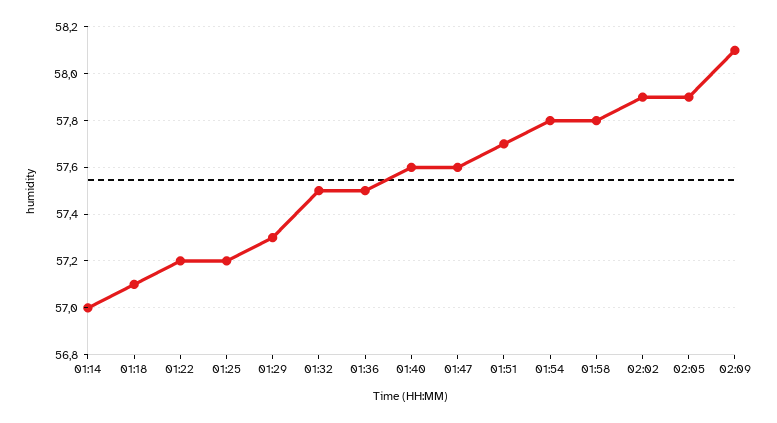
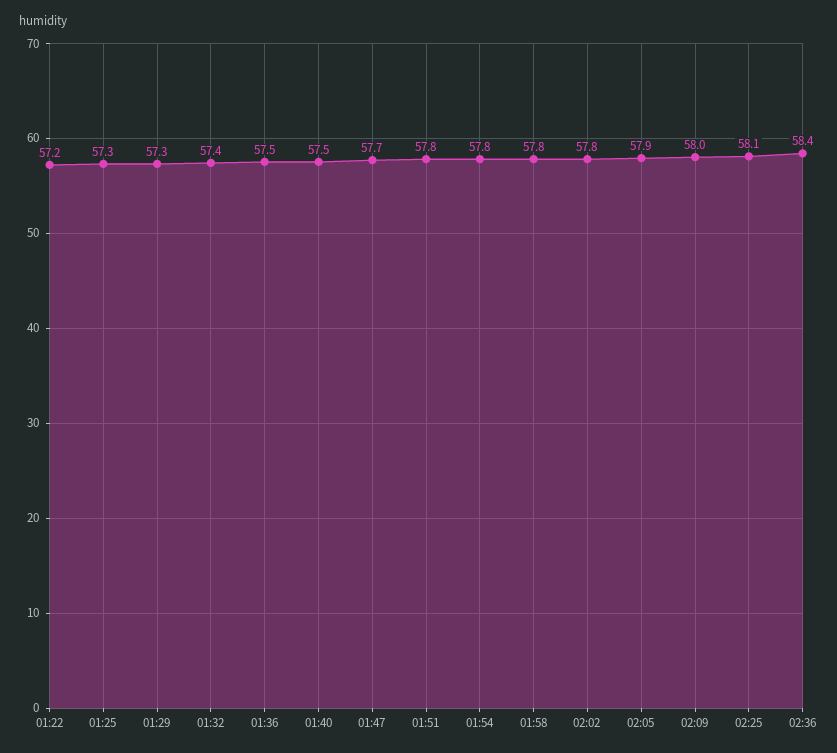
01:14: 57 -> none
01:18: 57.1 -> none
01:25: 57.2 -> 57.3
01:32: 57.5 -> 57.4
01:40: 57.6 -> 57.5
01:47: 57.6 -> 57.7
01:51: 57.7 -> 57.8
02:02: 57.9 -> 57.8
02:09: 58.1 -> 58
02:25: none -> 58.1
02:36: none -> 58.4

